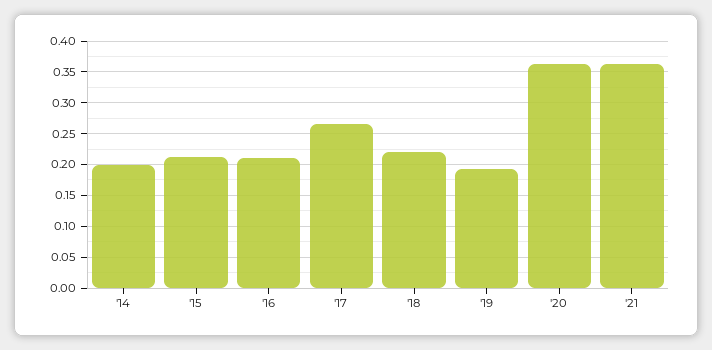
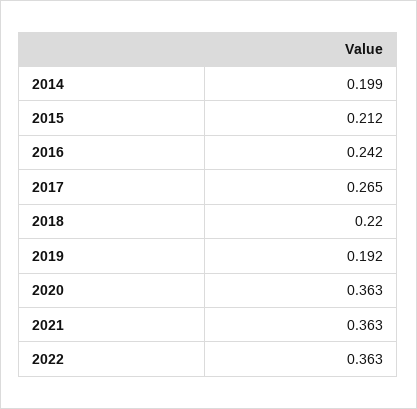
'16: 0.21 -> 0.242
2022: none -> 0.363

